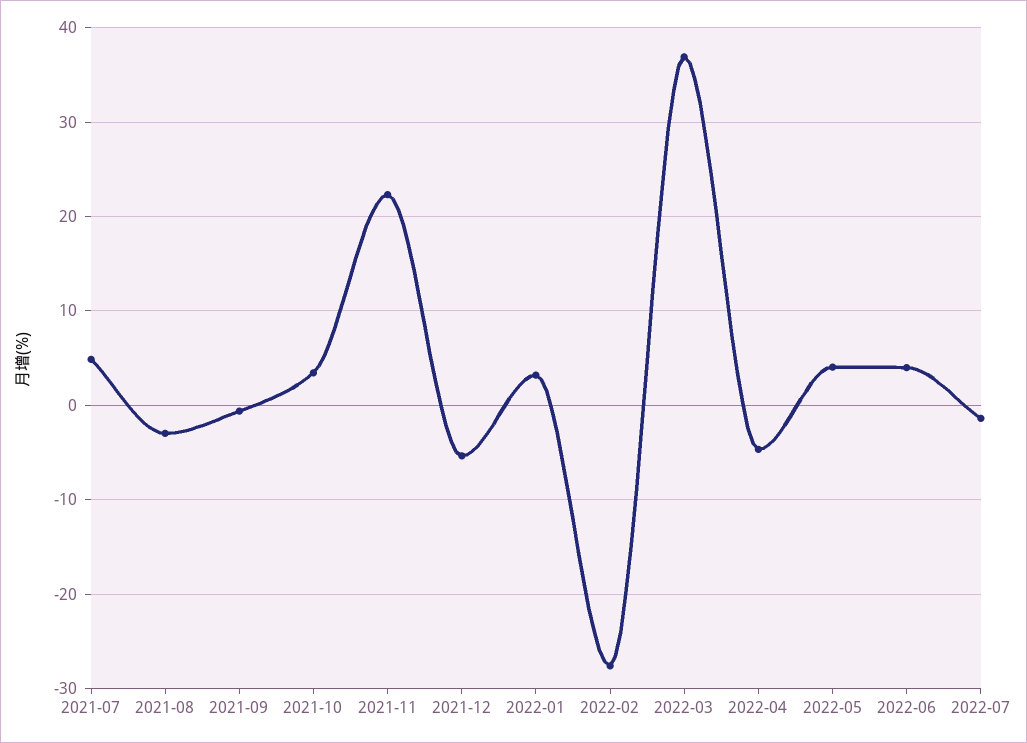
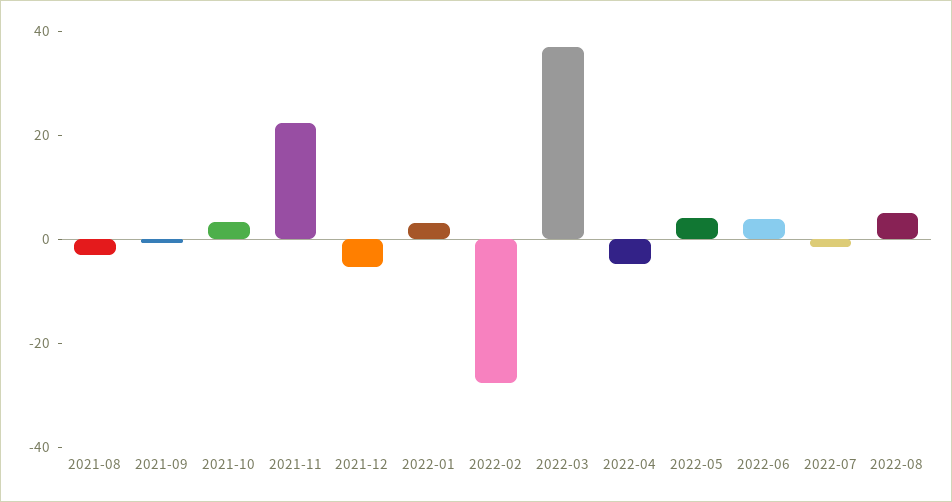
2021-07: 5 -> none
2022-08: none -> 5

